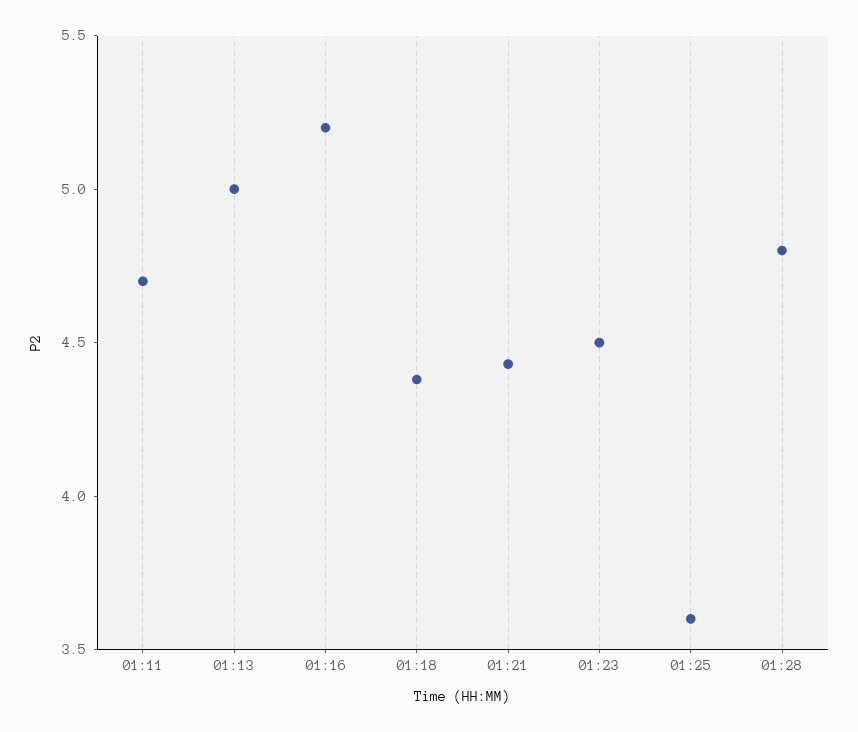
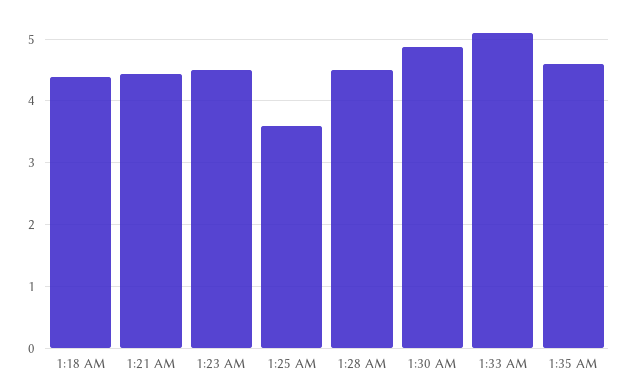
01:11: 4.7 -> none
01:13: 5 -> none
01:16: 5.2 -> none
01:28: 4.8 -> 4.5
1:30 AM: none -> 4.9
1:33 AM: none -> 5.1
1:35 AM: none -> 4.6

